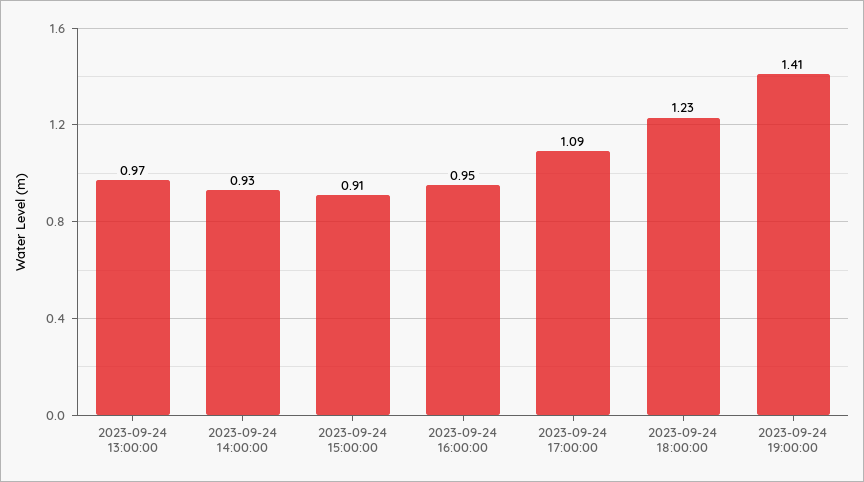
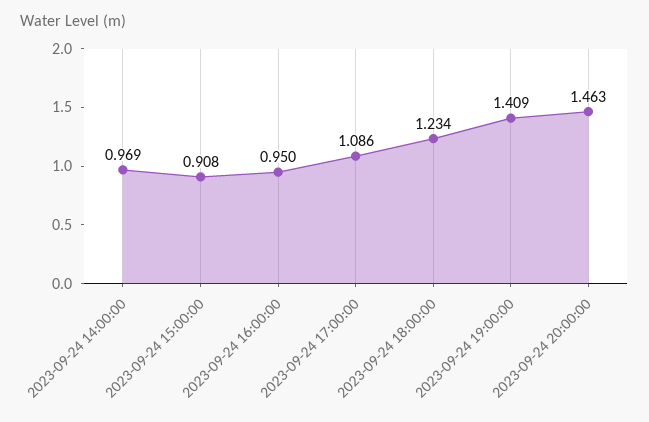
2023-09-24 13:00:00: 0.97 -> none
2023-09-24 14:00:00: 0.93 -> 0.969
2023-09-24 20:00:00: none -> 1.463

